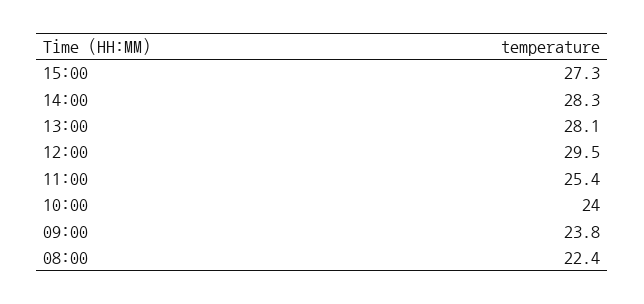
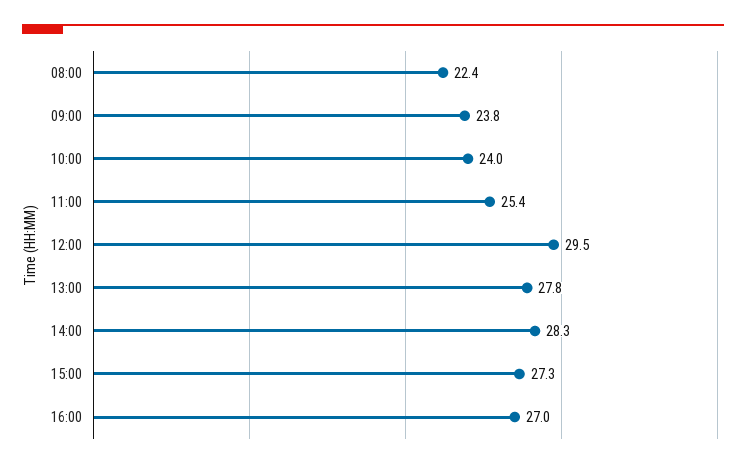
13:00: 28.1 -> 27.8
16:00: none -> 27

